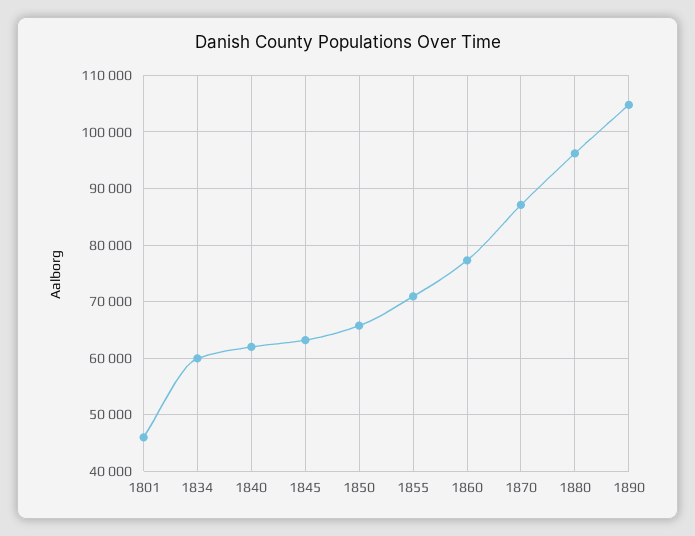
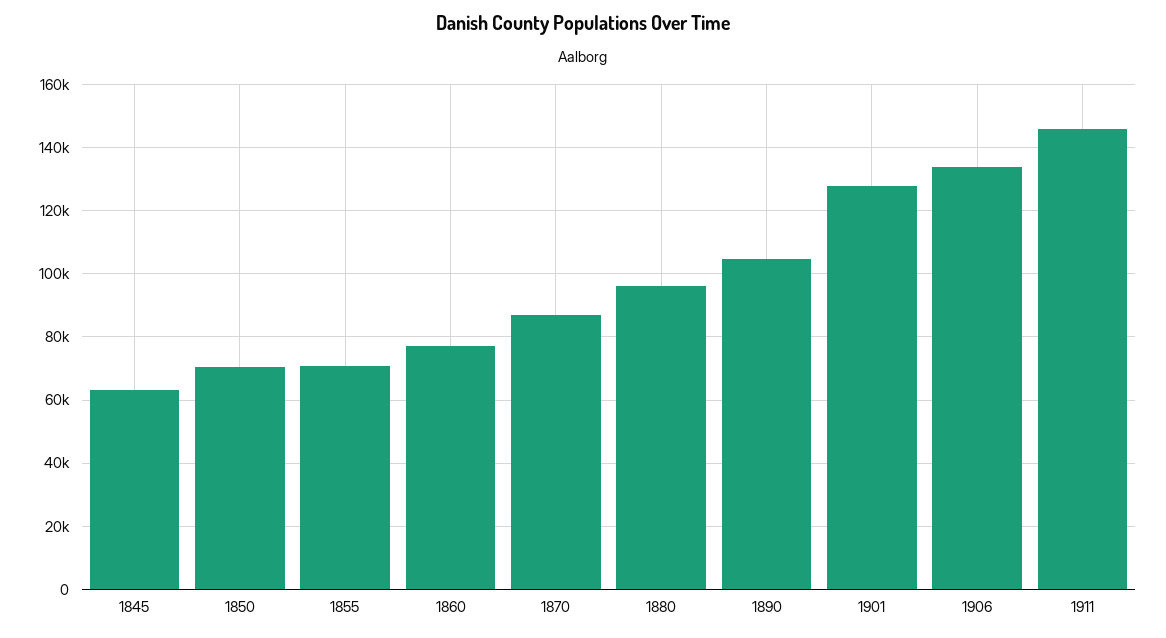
1801: 46000 -> none
1834: 60000 -> none
1840: 62000 -> none
1850: 66000 -> 70000
1901: none -> 128000
1906: none -> 134000
1911: none -> 146000

